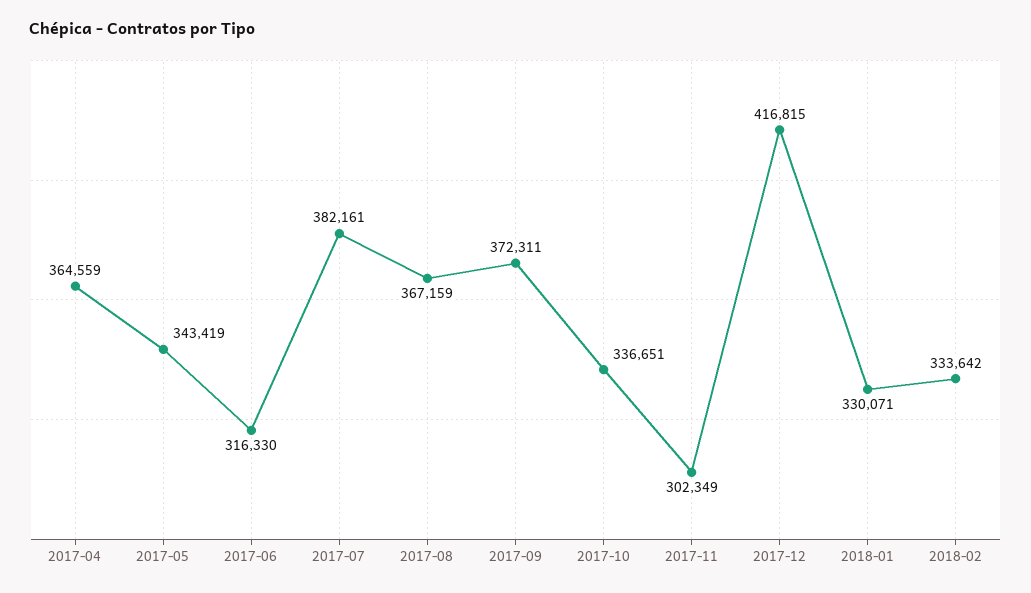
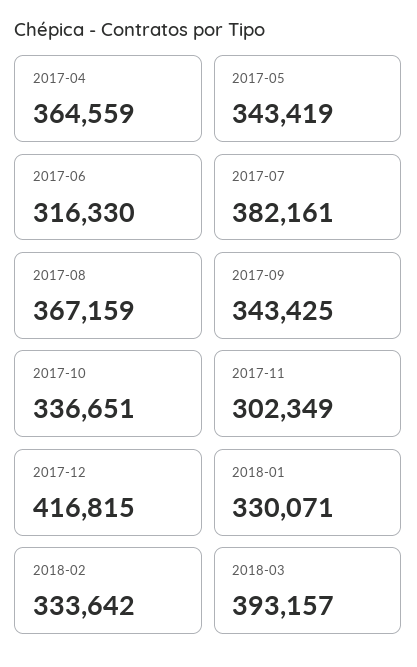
2017-09: 372311 -> 343425
2018-03: none -> 393157

